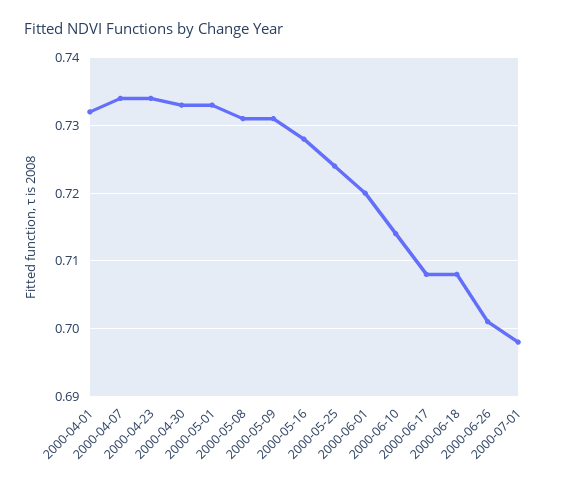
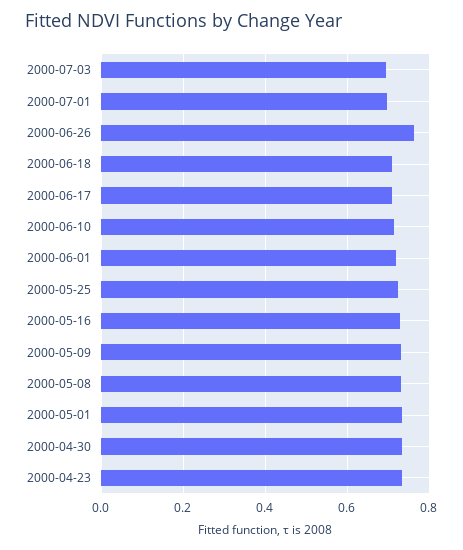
2000-04-01: 0.732 -> none
2000-04-07: 0.734 -> none
2000-06-26: 0.701 -> 0.76
2000-07-03: none -> 0.7

